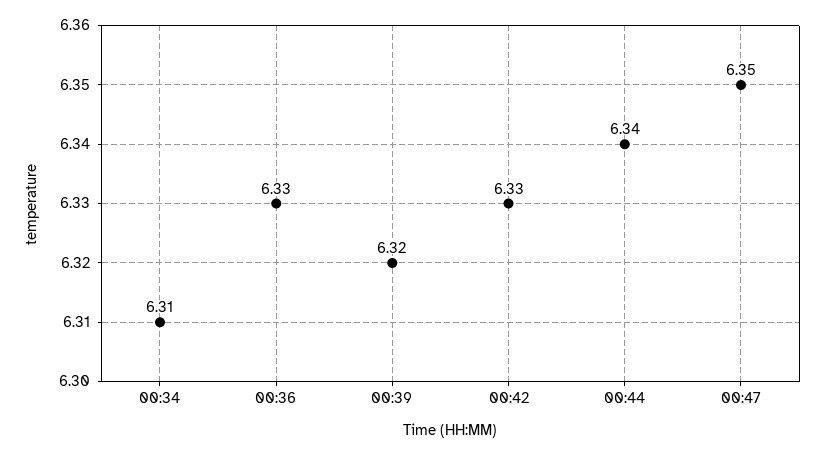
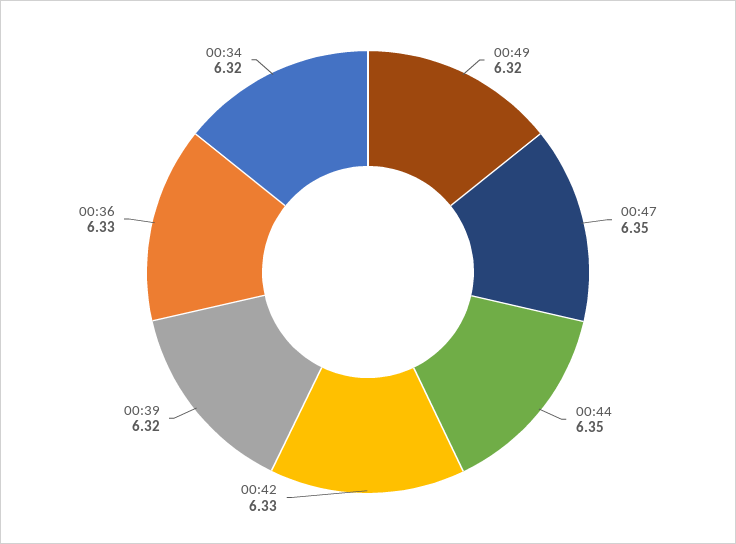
00:34: 6.31 -> 6.32
00:44: 6.34 -> 6.35
00:49: none -> 6.32

